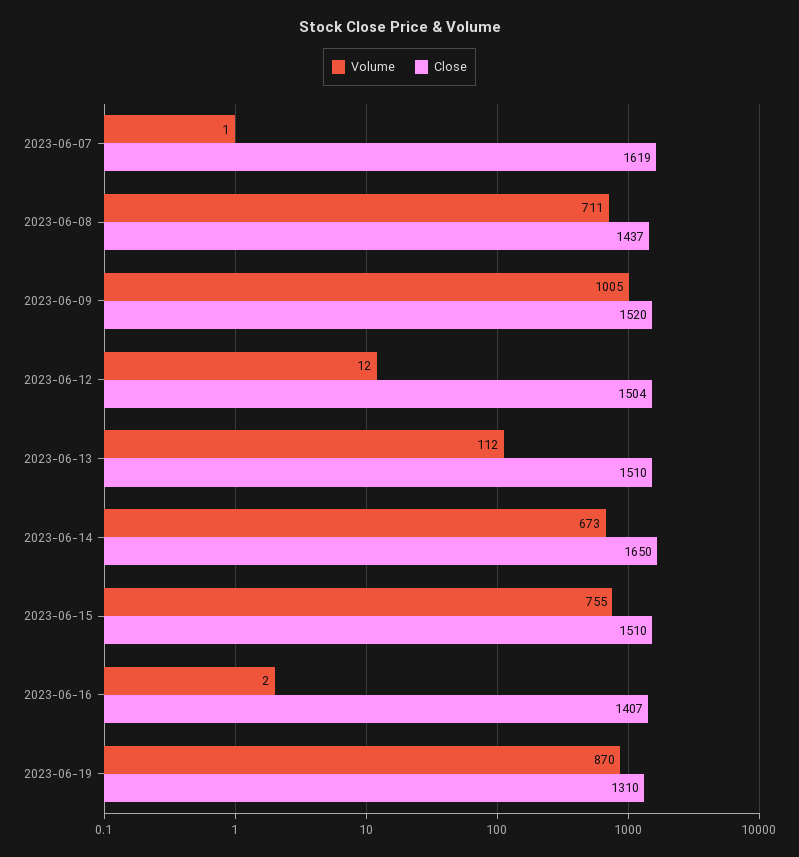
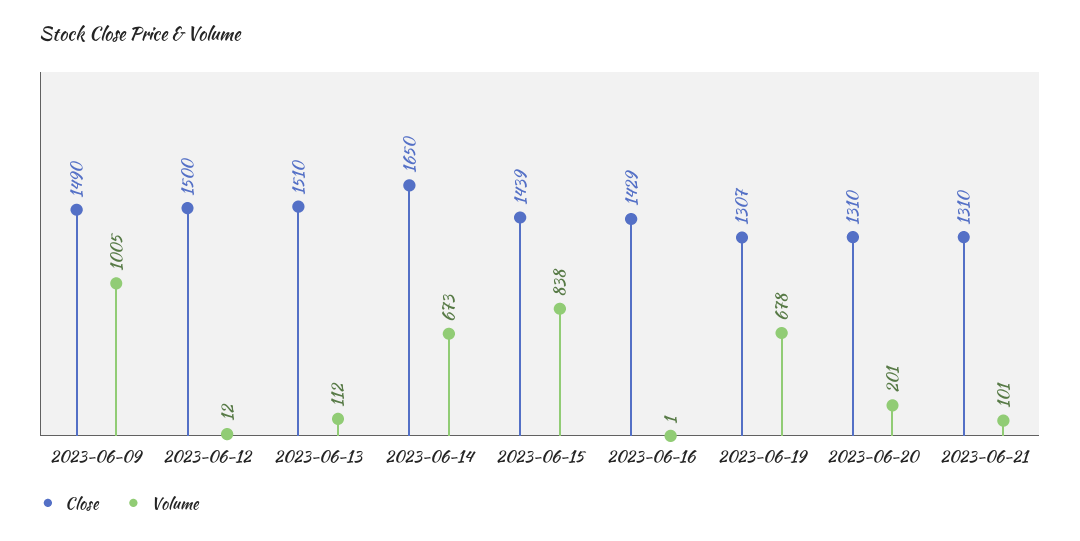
Volume, 2023-06-07: 1 -> none
Close, 2023-06-07: 1619 -> none
Volume, 2023-06-08: 711 -> none
Close, 2023-06-08: 1437 -> none
Close, 2023-06-09: 1520 -> 1490
Close, 2023-06-12: 1504 -> 1500
Volume, 2023-06-15: 755 -> 838
Close, 2023-06-15: 1510 -> 1439
Volume, 2023-06-16: 2 -> 1
Close, 2023-06-16: 1407 -> 1429
Volume, 2023-06-19: 870 -> 678
Close, 2023-06-19: 1310 -> 1307
Close, 2023-06-20: none -> 1310
Volume, 2023-06-20: none -> 201
Close, 2023-06-21: none -> 1310
Volume, 2023-06-21: none -> 101

